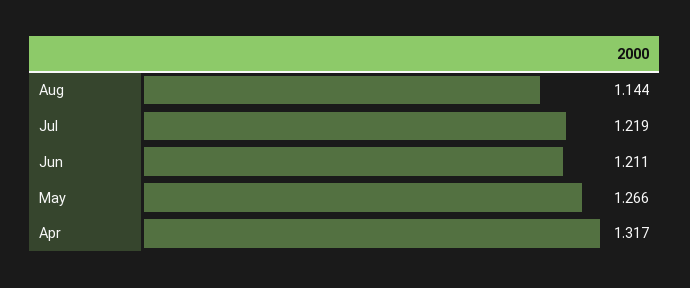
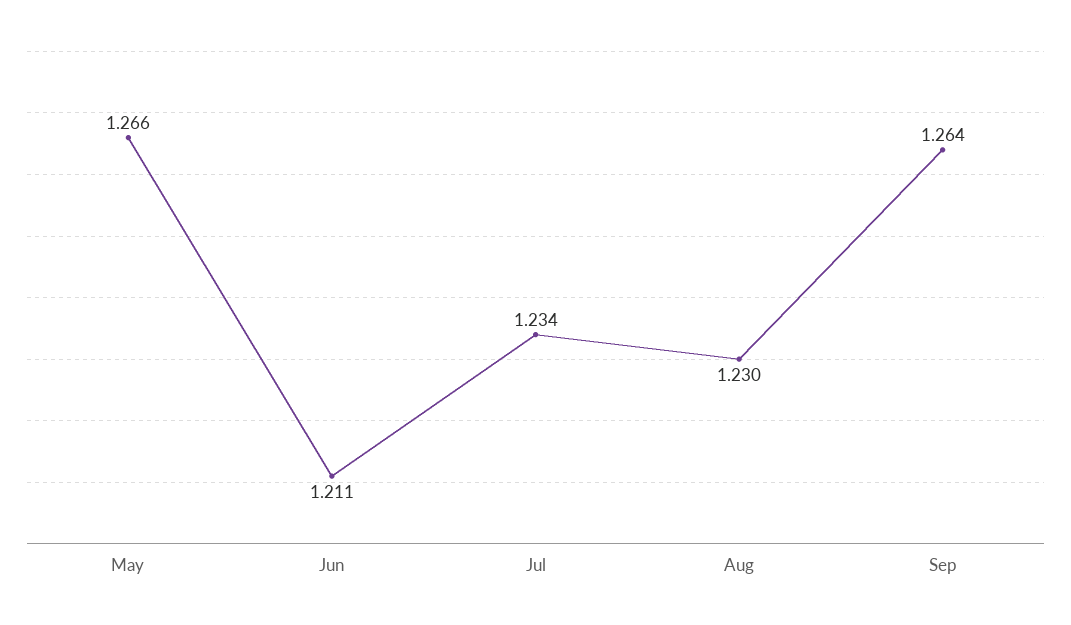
Aug: 1.144 -> 1.23
Jul: 1.219 -> 1.234
Apr: 1.317 -> none
Sep: none -> 1.264

